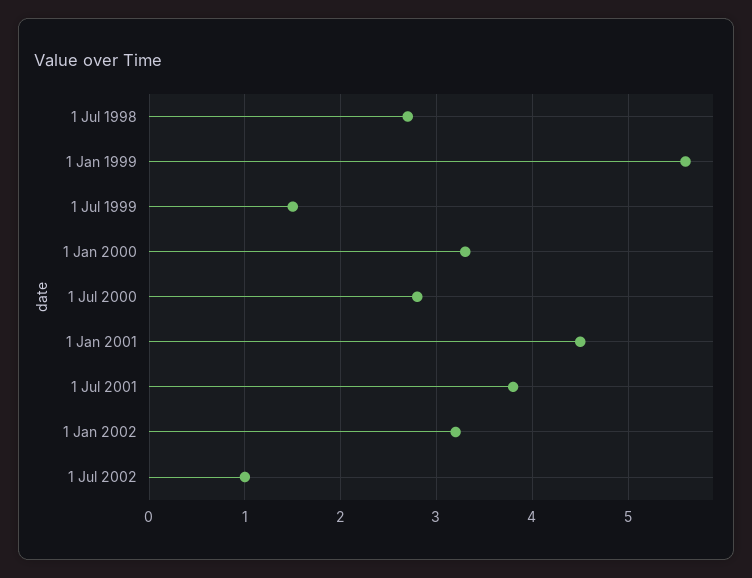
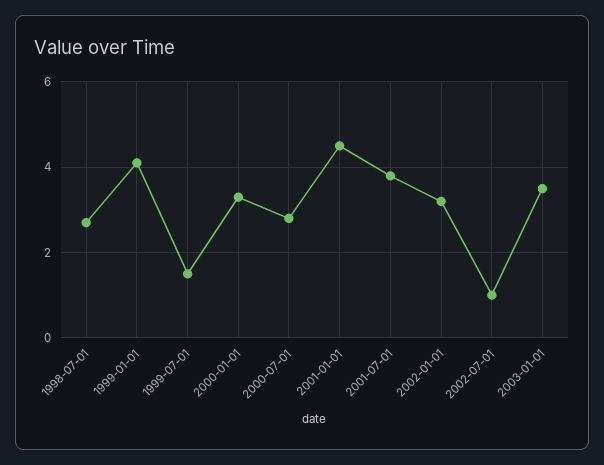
1 Jan 1999: 5.6 -> 4
2003-01-01: none -> 3.5

